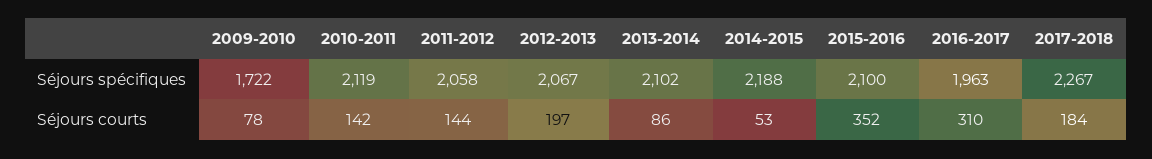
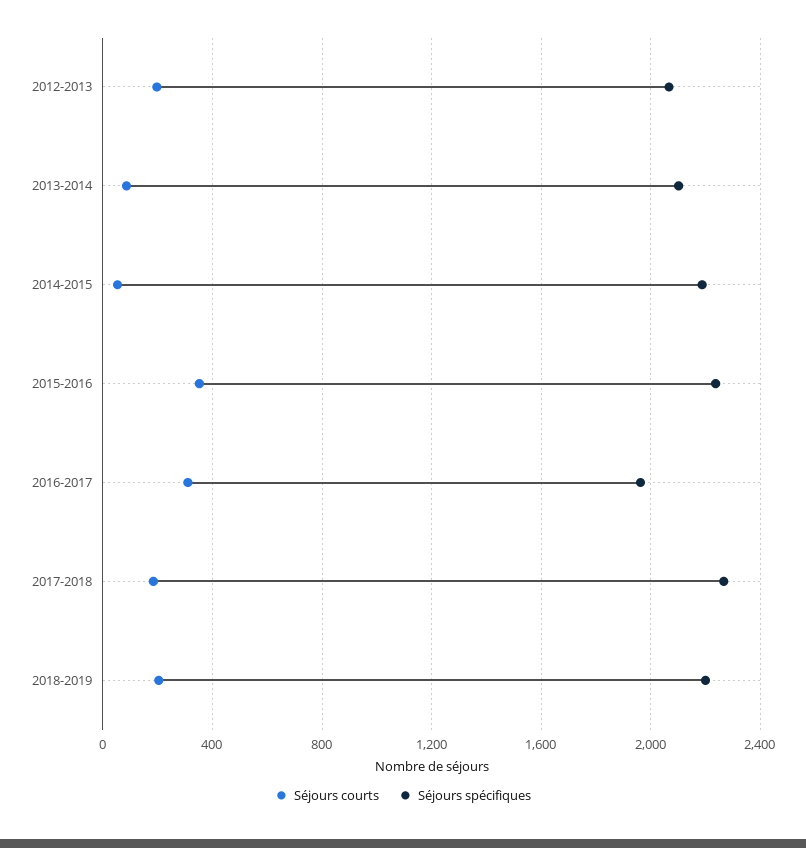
Séjours spécifiques, 2009-2010: 1722 -> none
Séjours spécifiques, 2010-2011: 2119 -> none
Séjours spécifiques, 2011-2012: 2058 -> none
Séjours spécifiques, 2015-2016: 2100 -> 2250
Séjours courts, 2009-2010: 78 -> none
Séjours courts, 2010-2011: 142 -> none
Séjours courts, 2011-2012: 144 -> none
Séjours courts, 2018-2019: none -> 200
Séjours spécifiques, 2018-2019: none -> 2200

